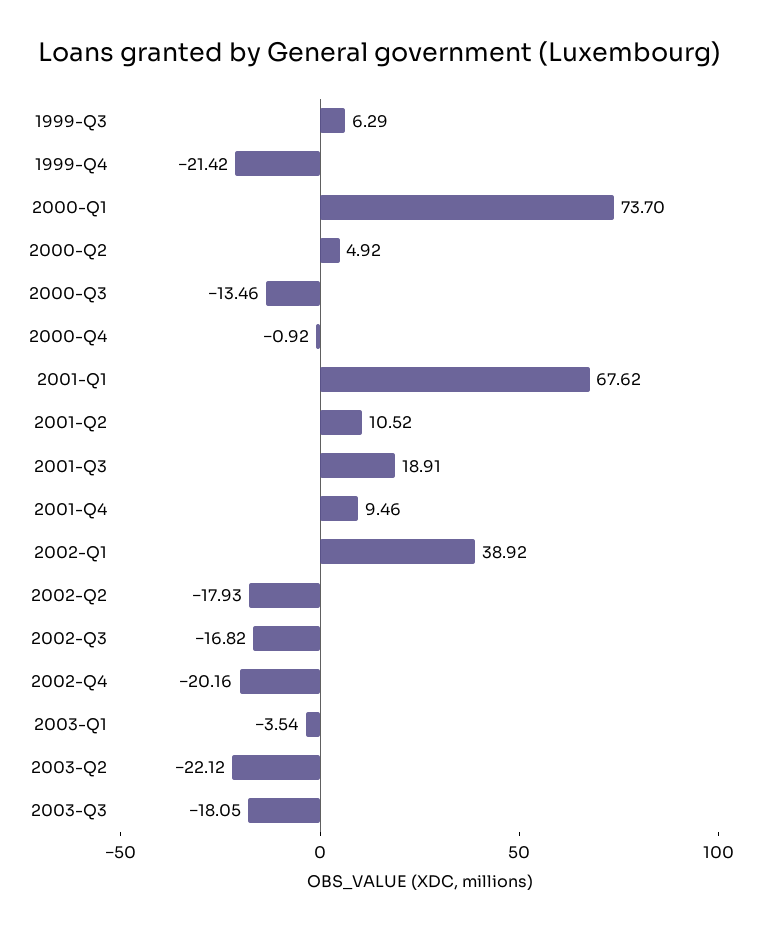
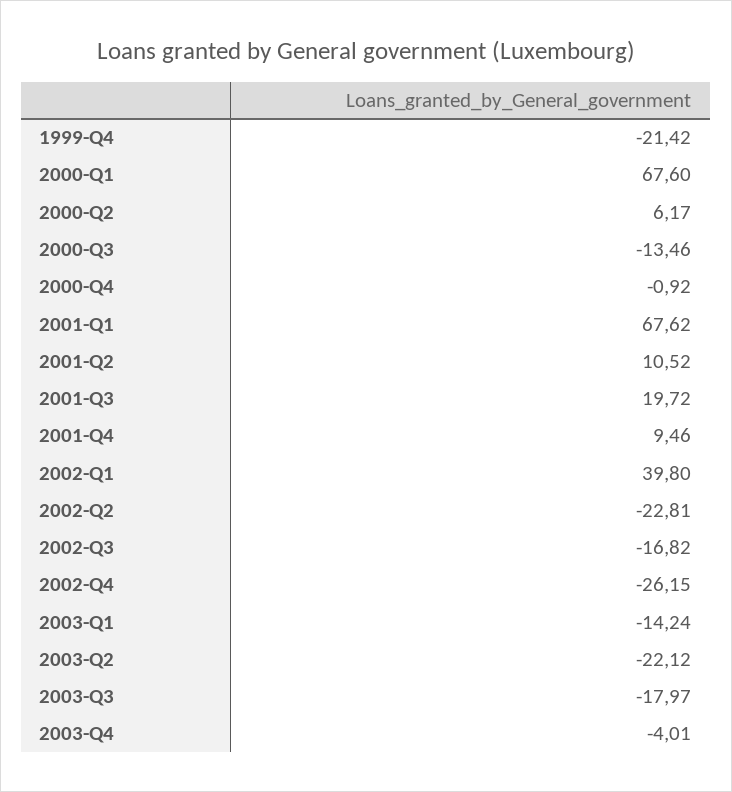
1999-Q3: 6.29 -> none
2000-Q1: 73.7 -> 67.6
2000-Q2: 4.92 -> 6.17
2001-Q3: 18.91 -> 19.72
2002-Q1: 38.92 -> 39.8
2002-Q2: -17.93 -> -22.81
2002-Q4: -20.16 -> -26.15
2003-Q1: -3.54 -> -14.24
2003-Q3: -18.05 -> -17.97
2003-Q4: none -> -4.01

